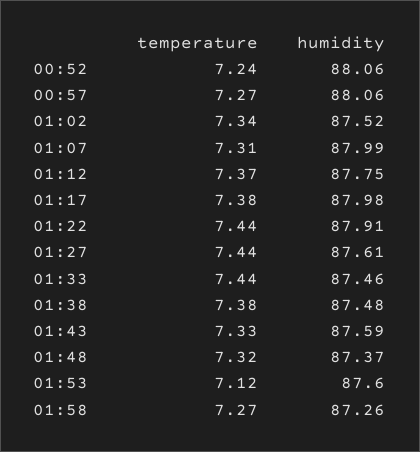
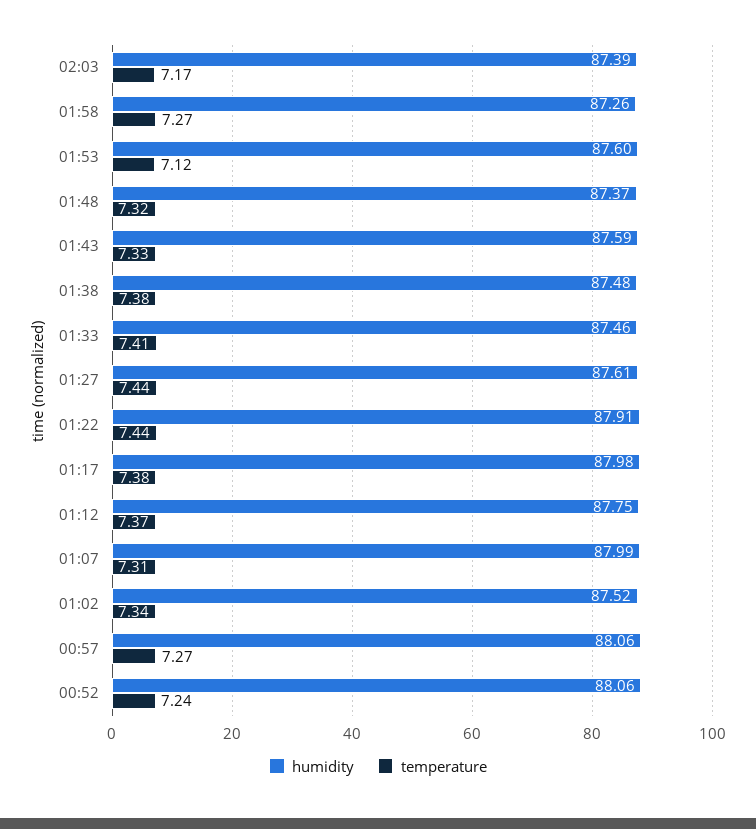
temperature, 01:33: 7.44 -> 7.41
humidity, 02:03: none -> 87.39
temperature, 02:03: none -> 7.17

